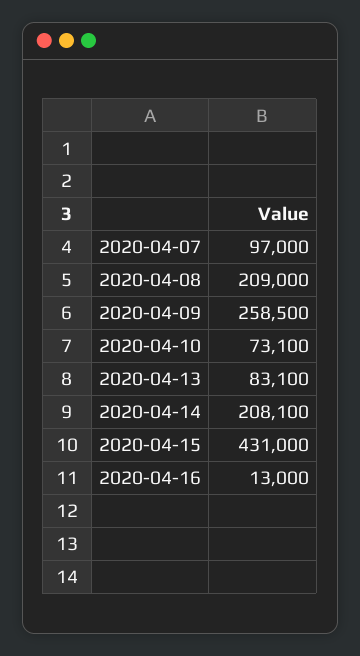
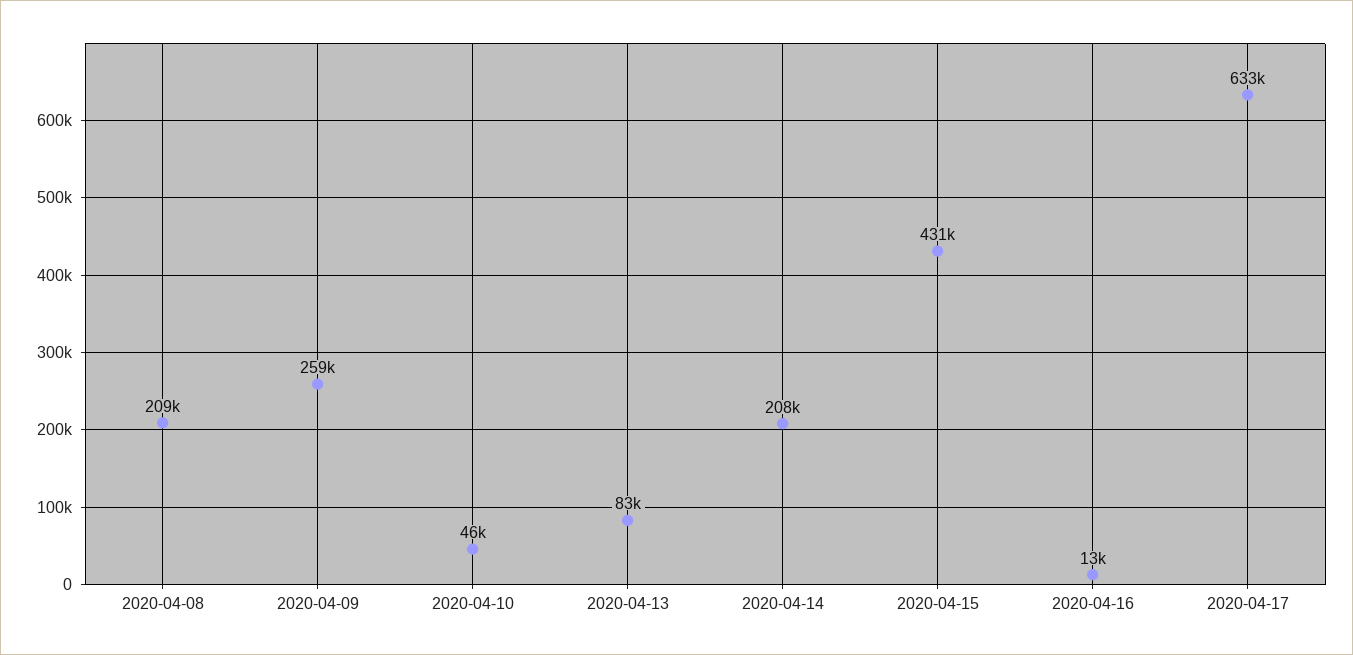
2020-04-07: 97000 -> none
2020-04-10: 73100 -> 46000
2020-04-17: none -> 633000

